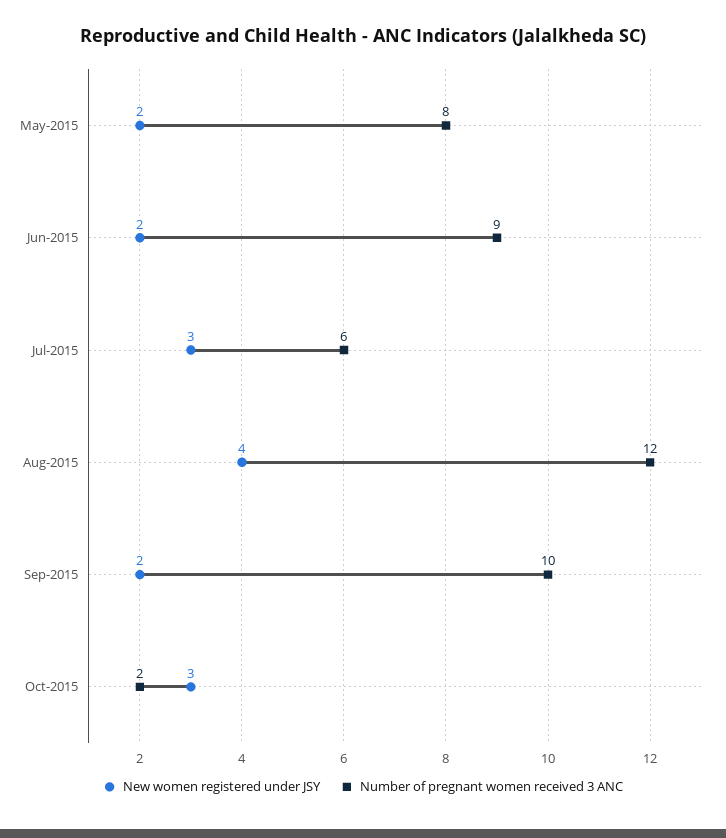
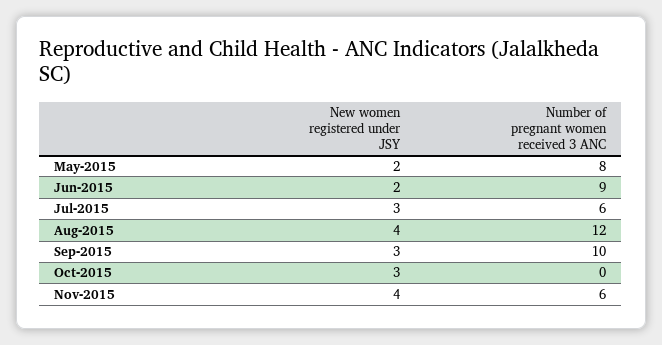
New women registered under JSY, Sep-2015: 2 -> 3
Number of pregnant women received 3 ANC, Oct-2015: 2 -> 0
New women registered under JSY, Nov-2015: none -> 4
Number of pregnant women received 3 ANC, Nov-2015: none -> 6

